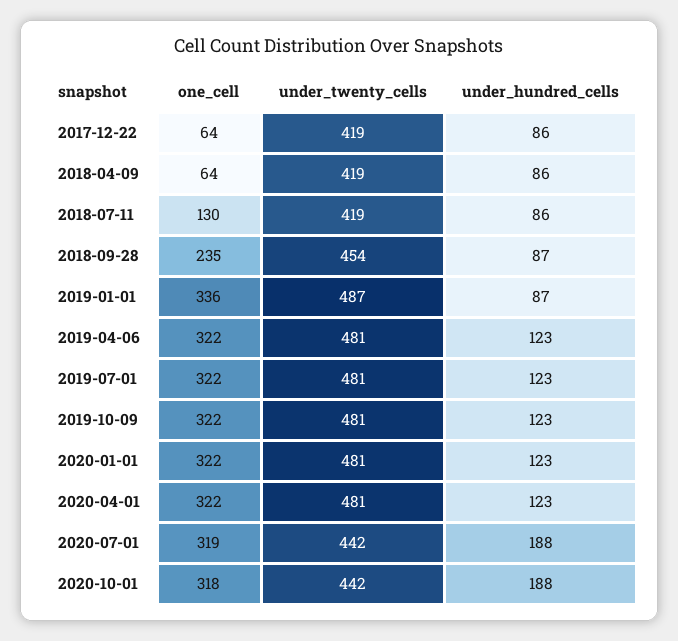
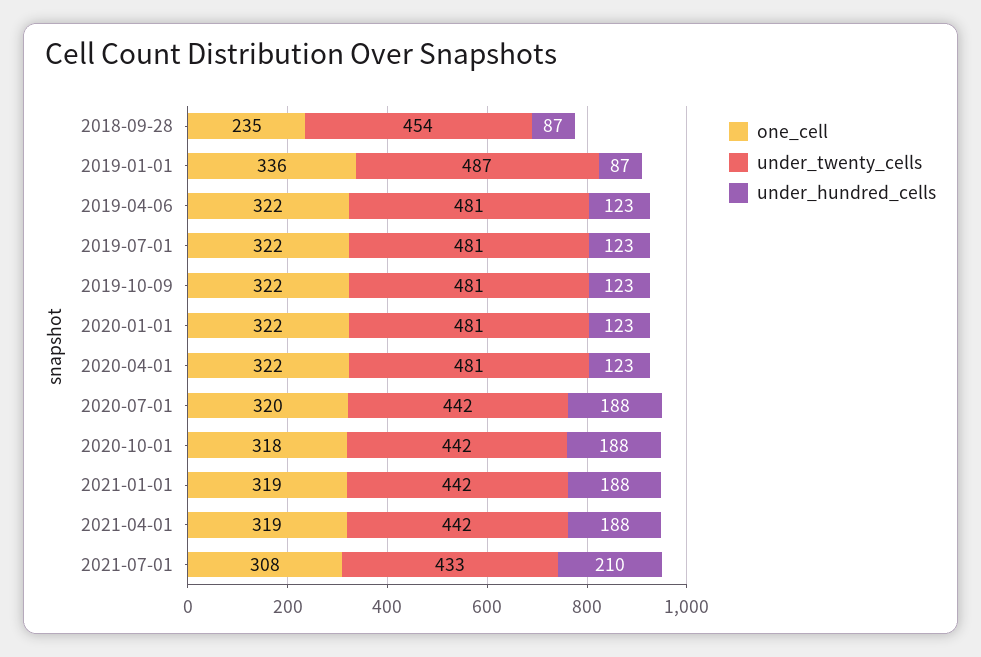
one_cell, 2017-12-22: 64 -> none
under_twenty_cells, 2017-12-22: 419 -> none
under_hundred_cells, 2017-12-22: 86 -> none
one_cell, 2018-04-09: 64 -> none
under_twenty_cells, 2018-04-09: 419 -> none
under_hundred_cells, 2018-04-09: 86 -> none
one_cell, 2018-07-11: 130 -> none
under_twenty_cells, 2018-07-11: 419 -> none
under_hundred_cells, 2018-07-11: 86 -> none
one_cell, 2020-07-01: 319 -> 320
one_cell, 2021-01-01: none -> 319
under_twenty_cells, 2021-01-01: none -> 442
under_hundred_cells, 2021-01-01: none -> 188
one_cell, 2021-04-01: none -> 319
under_twenty_cells, 2021-04-01: none -> 442
under_hundred_cells, 2021-04-01: none -> 188
one_cell, 2021-07-01: none -> 308
under_twenty_cells, 2021-07-01: none -> 433
under_hundred_cells, 2021-07-01: none -> 210

